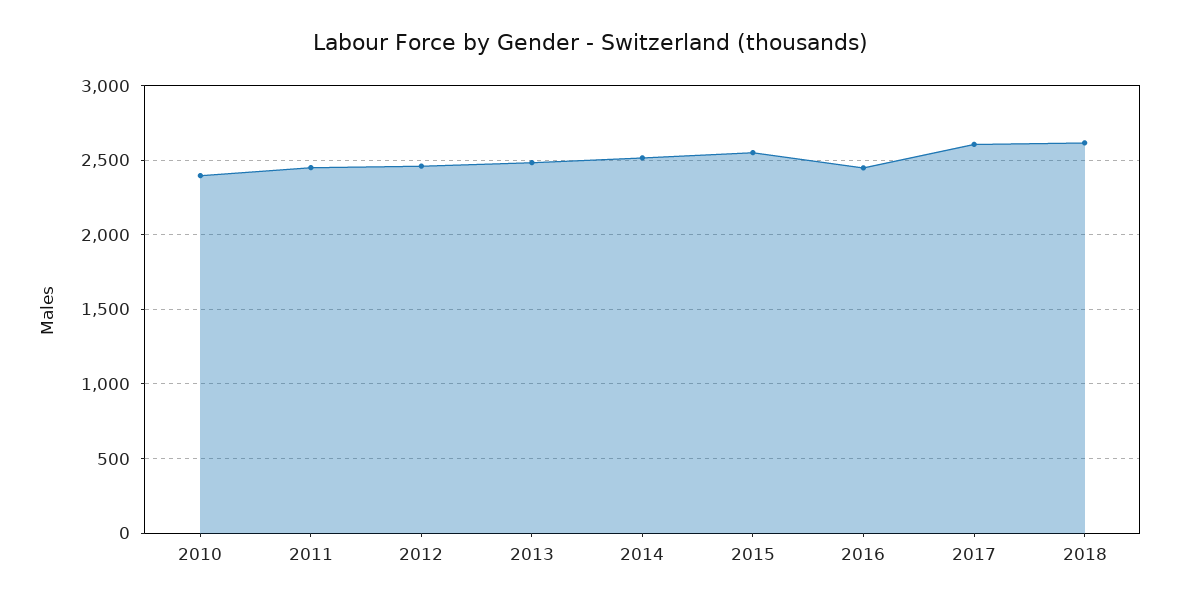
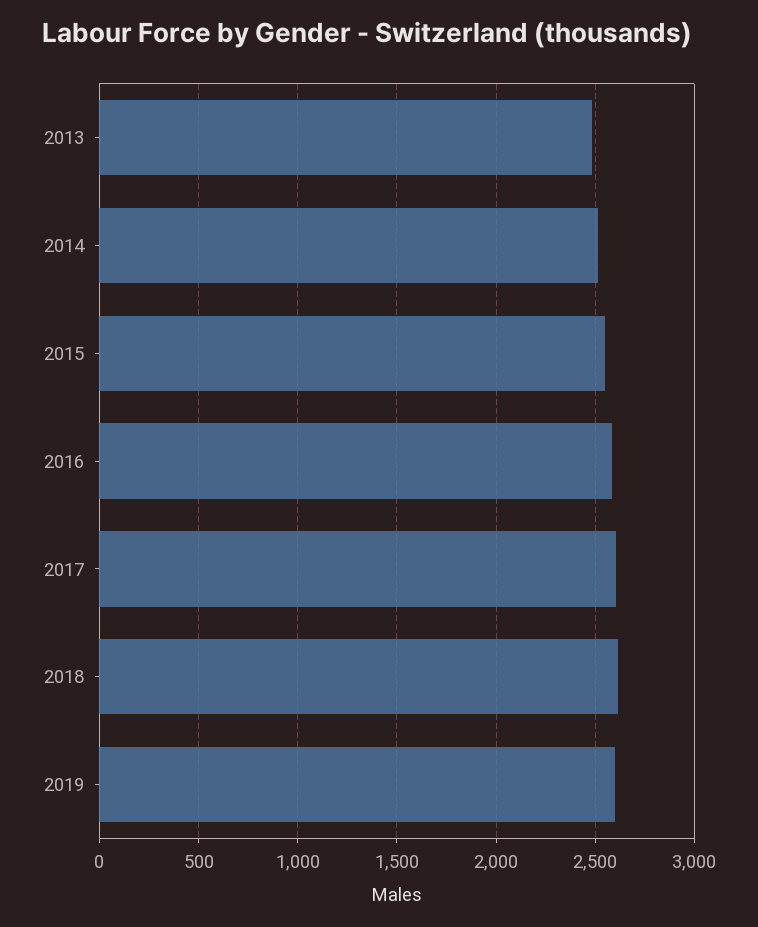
2010: 2400 -> none
2011: 2450 -> none
2012: 2450 -> none
2016: 2450 -> 2600
2019: none -> 2600

